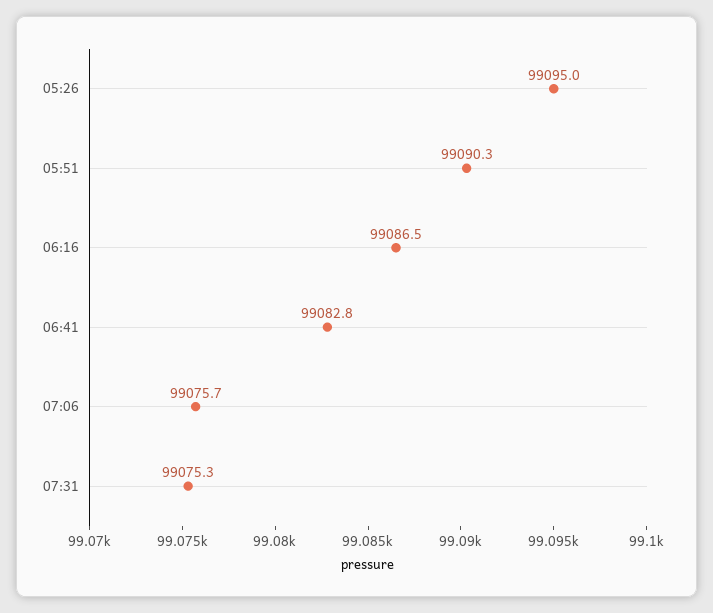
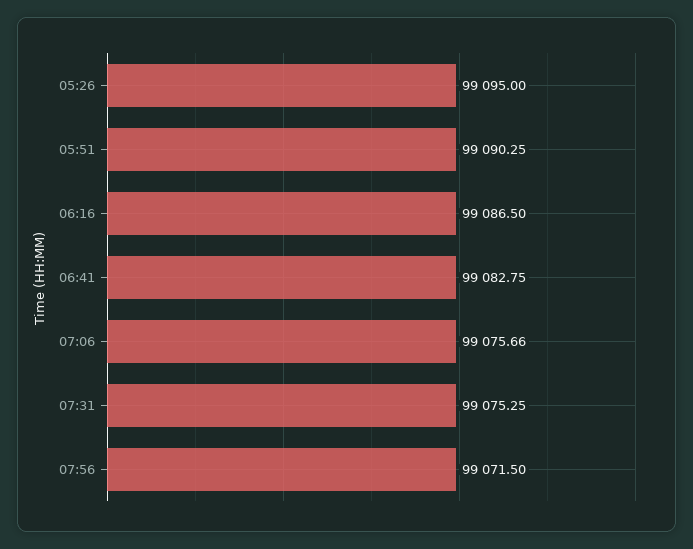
07:56: none -> 99071.5

